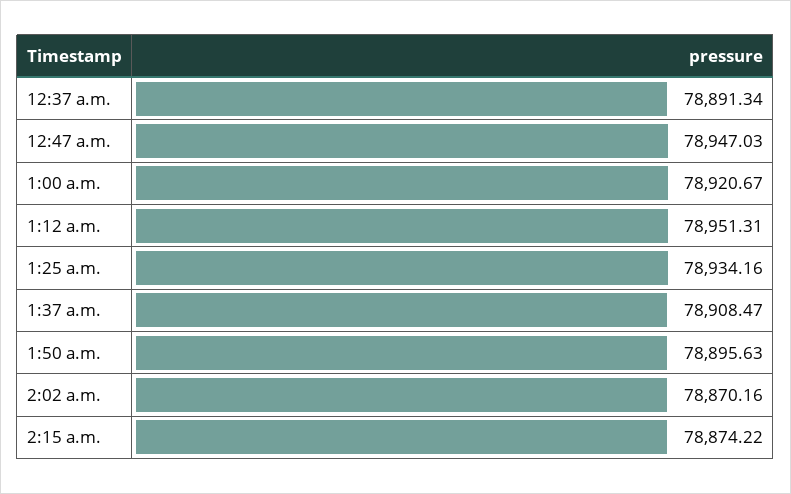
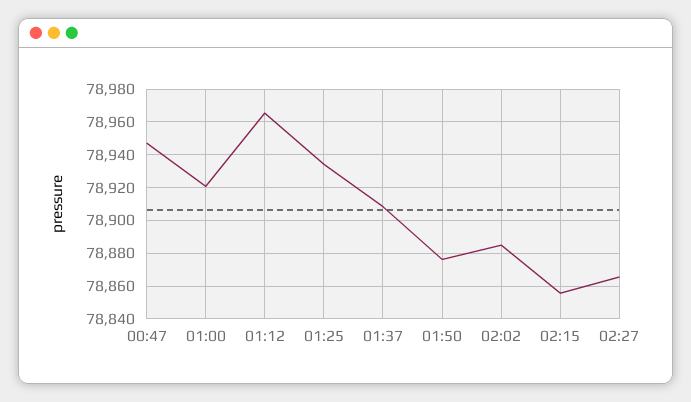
12:37 a.m.: 78891.34 -> none
1:12 a.m.: 78951.31 -> 78965
1:50 a.m.: 78895.63 -> 78875
2:02 a.m.: 78870.16 -> 78885
2:15 a.m.: 78874.22 -> 78855
02:27: none -> 78865

